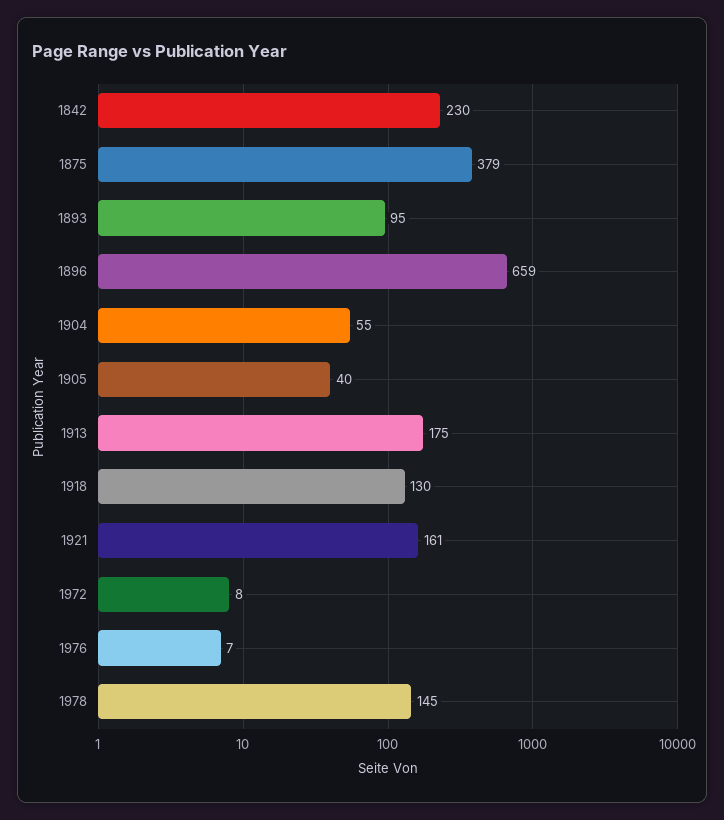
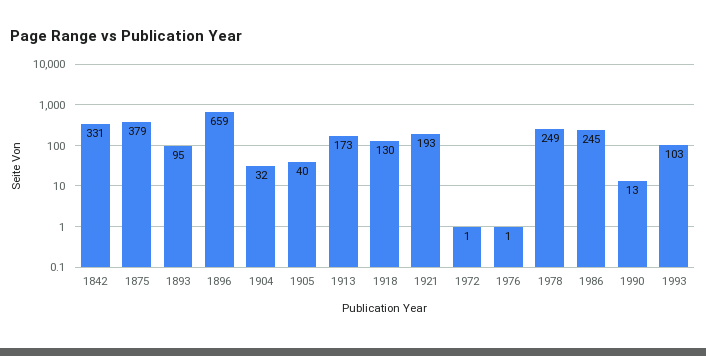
1842: 230 -> 331
1904: 55 -> 32
1913: 175 -> 173
1921: 161 -> 193
1972: 8 -> 1
1976: 7 -> 1
1978: 145 -> 249
1986: none -> 245
1990: none -> 13
1993: none -> 103

